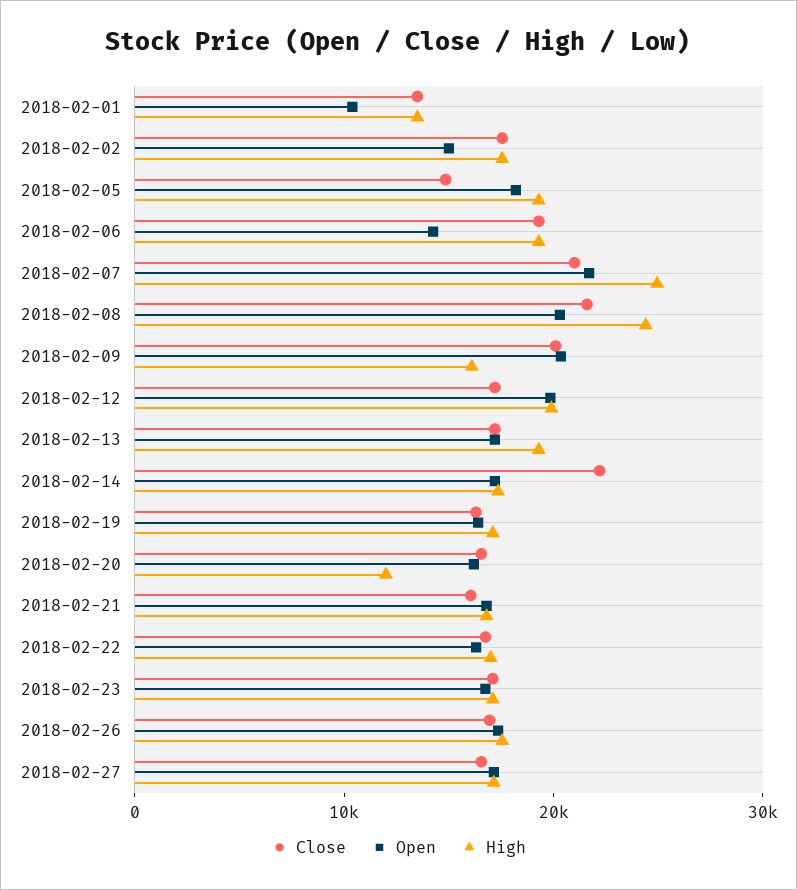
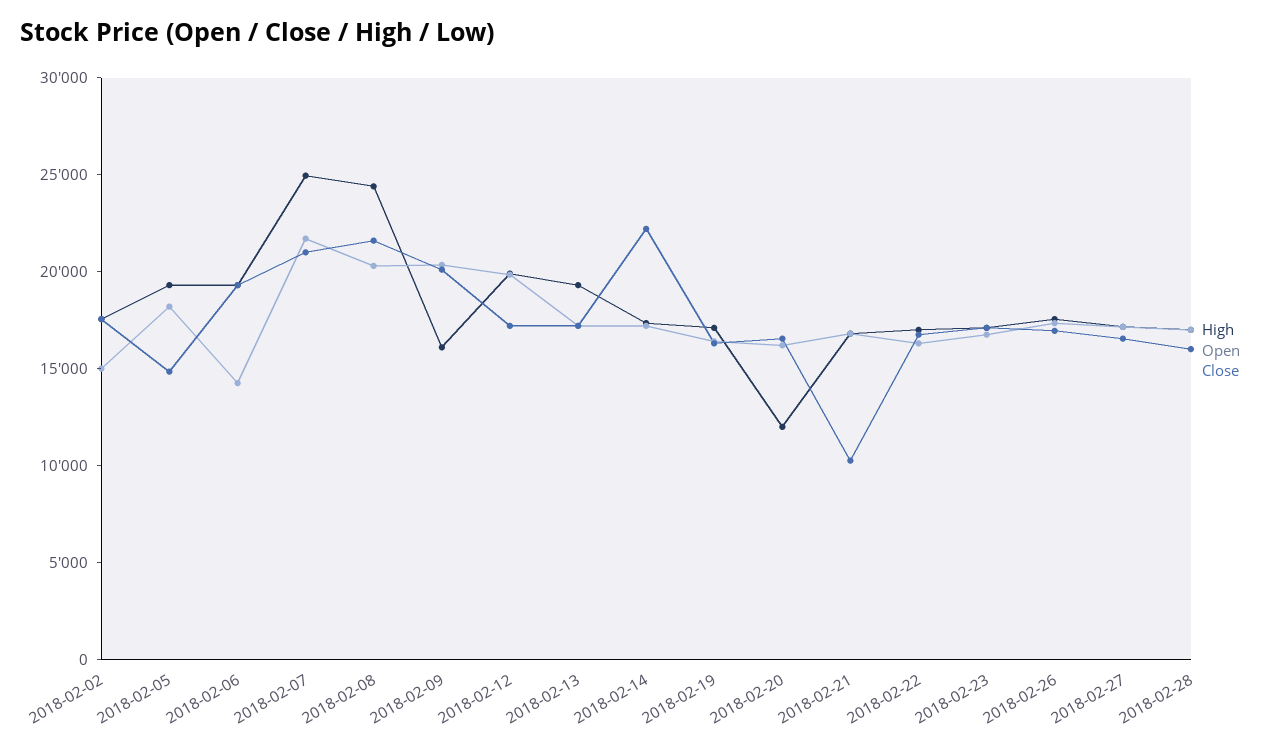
Close, 2018-02-01: 14000 -> none
Open, 2018-02-01: 10000 -> none
High, 2018-02-01: 14000 -> none
Close, 2018-02-21: 16000 -> 10000
High, 2018-02-28: none -> 17000
Open, 2018-02-28: none -> 17000
Close, 2018-02-28: none -> 16000

